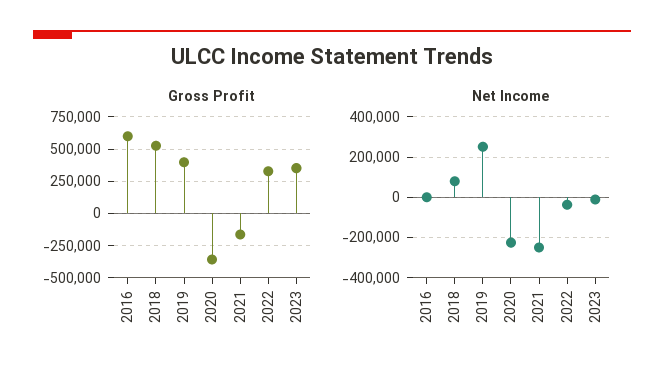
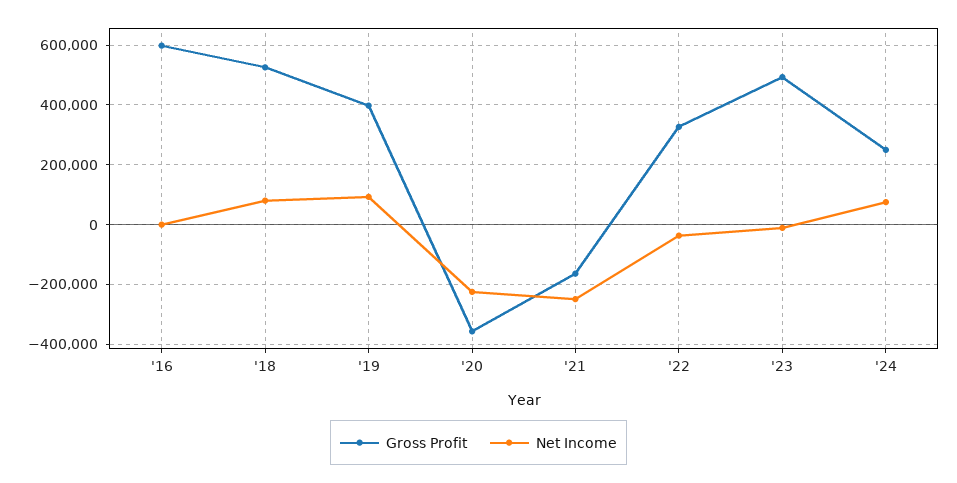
Gross Profit, 2023: 350000 -> 500000
Net Income, 2019: 250000 -> 100000
Gross Profit, '24: none -> 250000
Net Income, '24: none -> 75000

